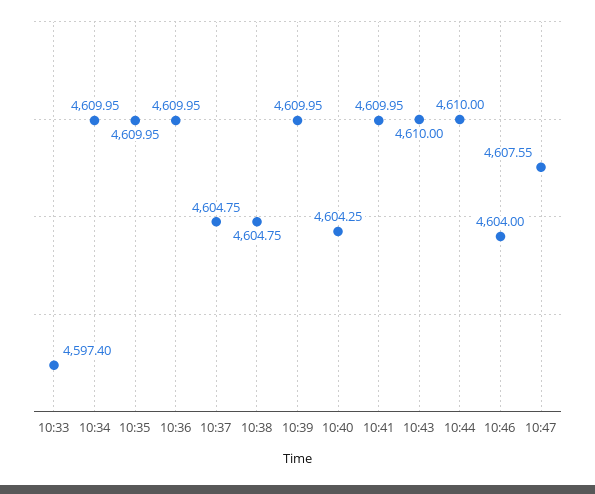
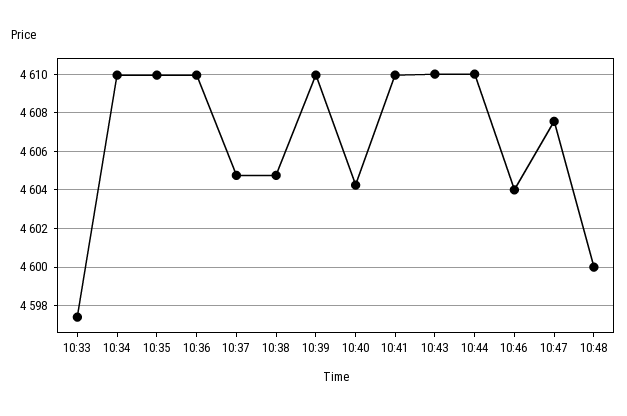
10:48: none -> 4600

